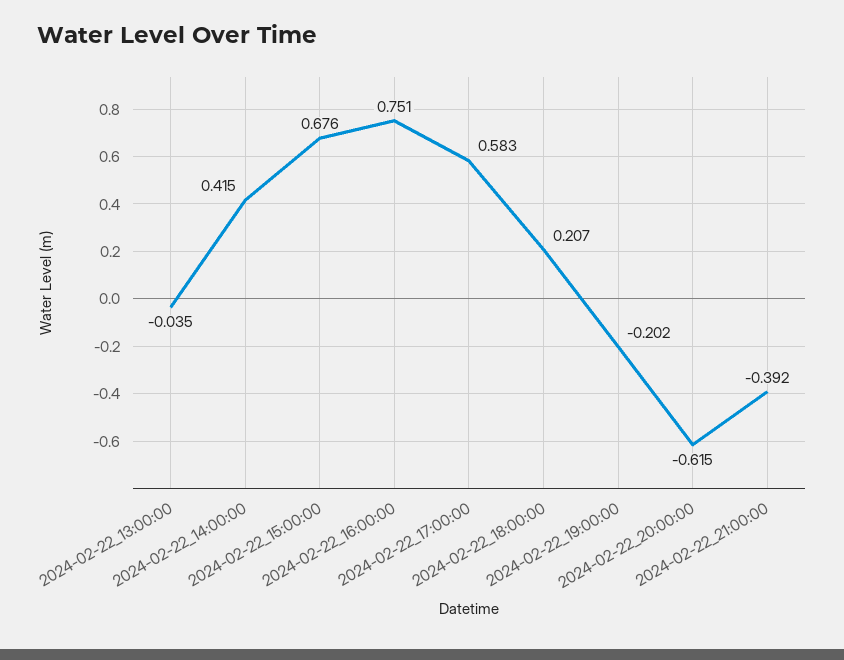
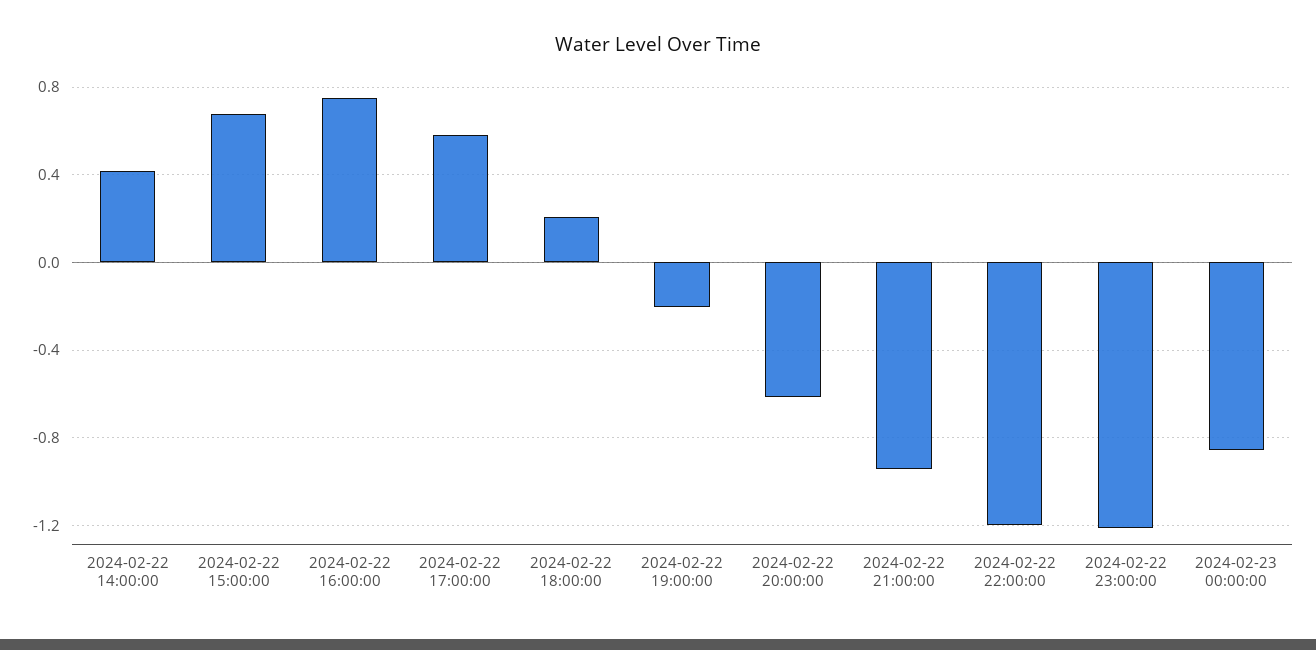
2024-02-22_13:00:00: -0.035 -> none
2024-02-22_21:00:00: -0.392 -> -0.95
2024-02-22 22:00:00: none -> -1.2
2024-02-22 23:00:00: none -> -1.2
2024-02-23 00:00:00: none -> -0.85

